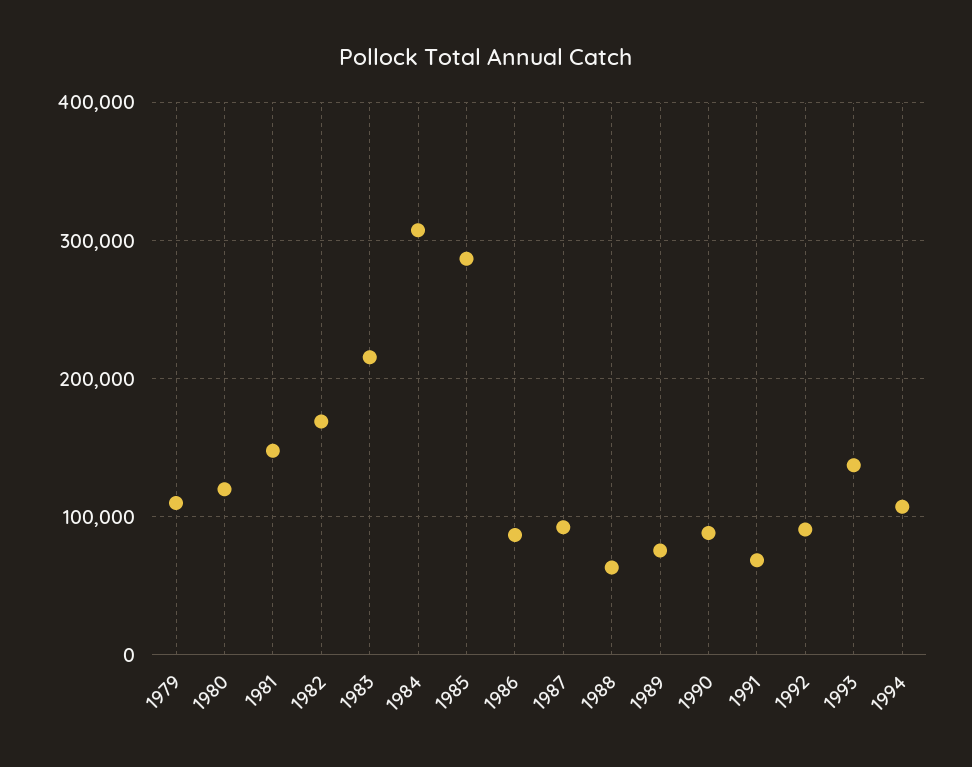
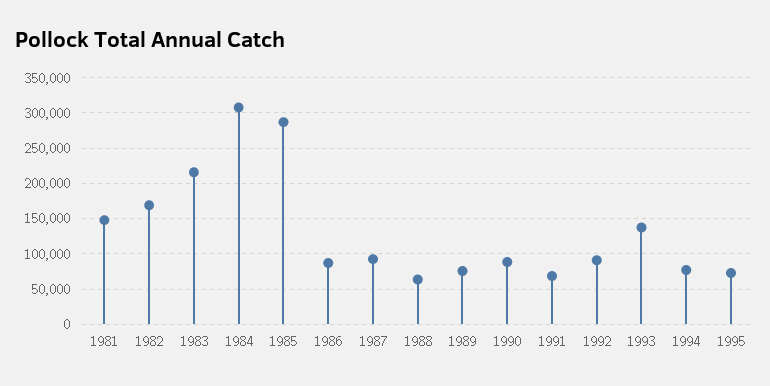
1979: 110000 -> none
1980: 120000 -> none
1994: 110000 -> 80000
1995: none -> 70000

